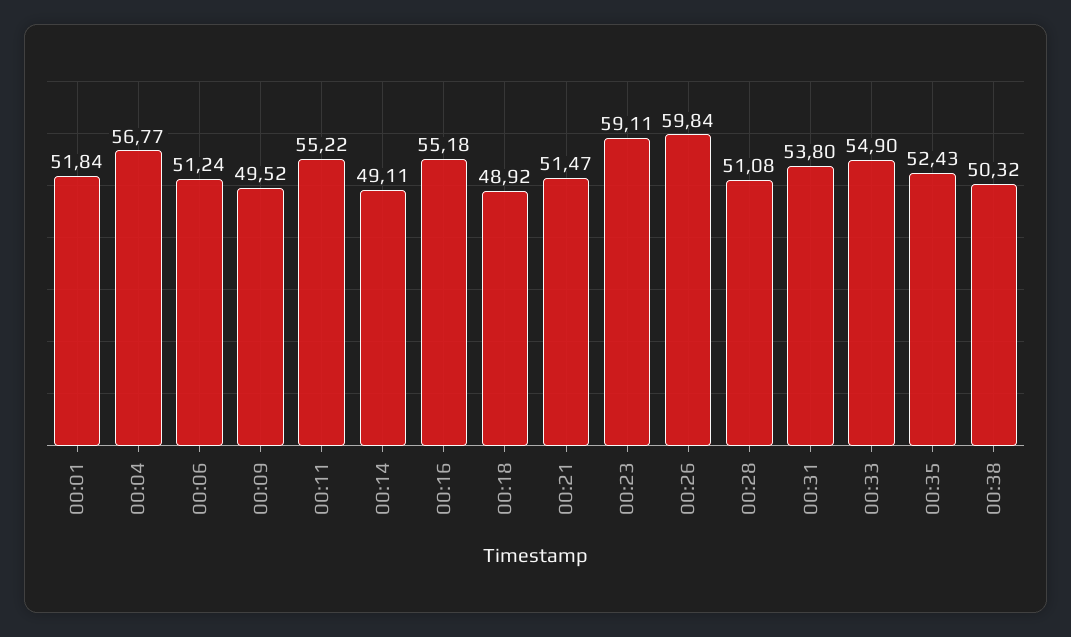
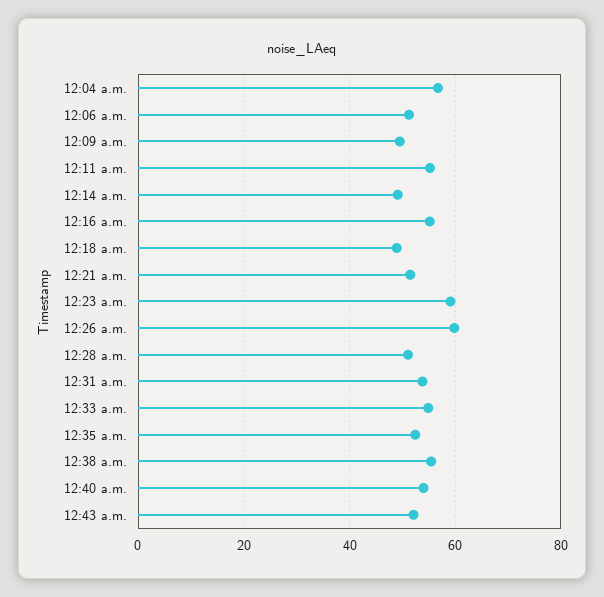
00:01: 51.84 -> none
00:38: 50.32 -> 56
12:40 a.m.: none -> 54
12:43 a.m.: none -> 52

